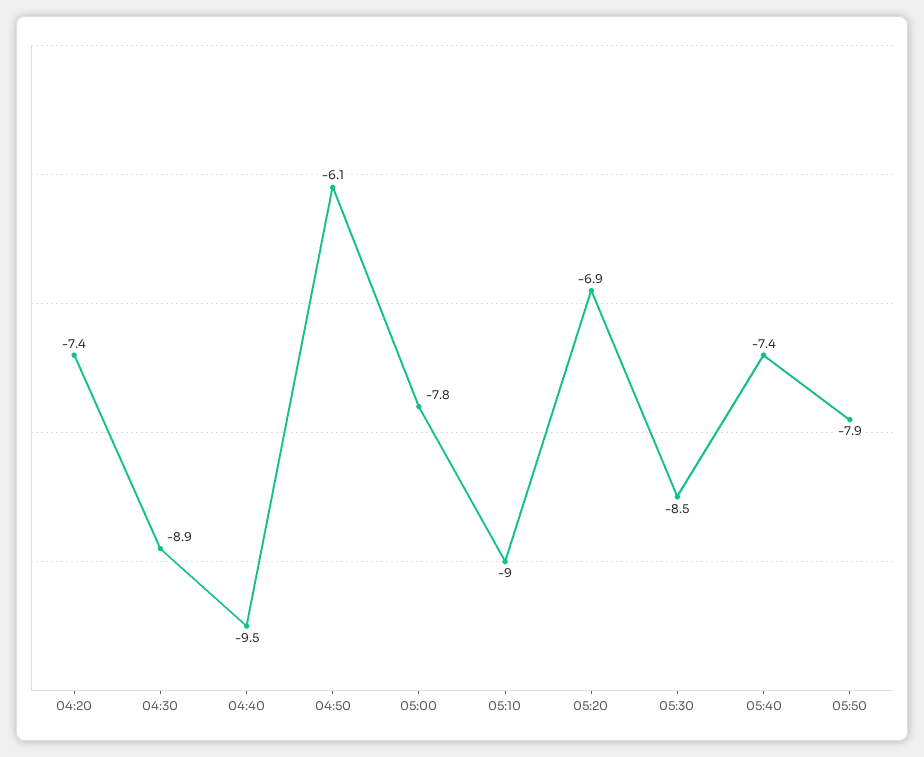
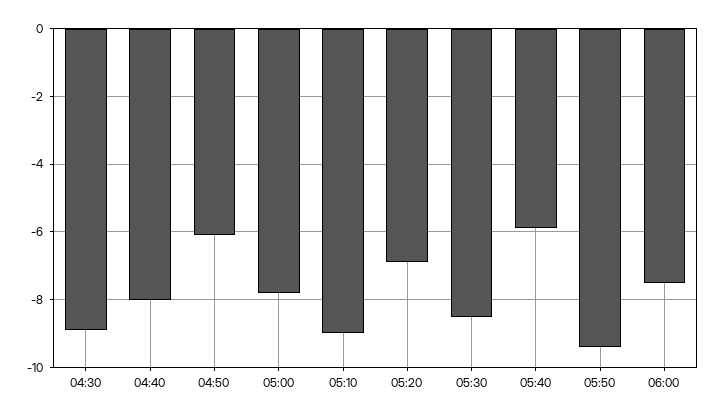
04:20: -7.4 -> none
04:40: -9.5 -> -8
05:40: -7.4 -> -6
05:50: -7.9 -> -9.5
06:00: none -> -7.5

